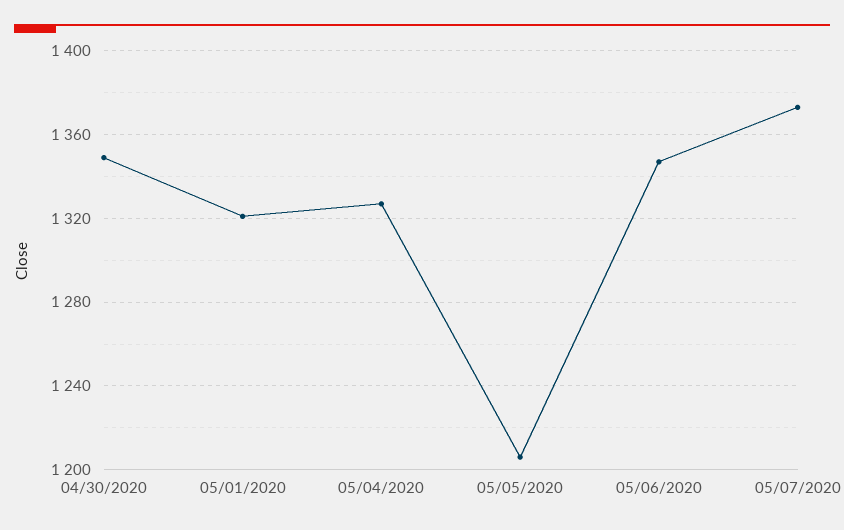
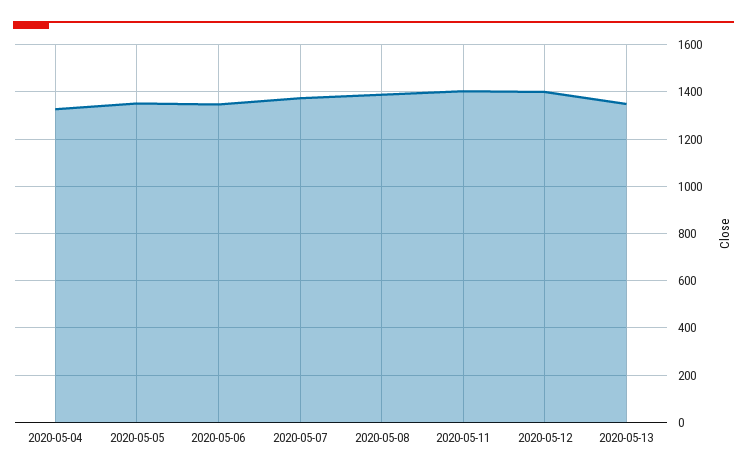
04/30/2020: 1350 -> none
05/01/2020: 1320 -> none
05/05/2020: 1205 -> 1350
2020-05-08: none -> 1400
2020-05-11: none -> 1400
2020-05-12: none -> 1400
2020-05-13: none -> 1350

